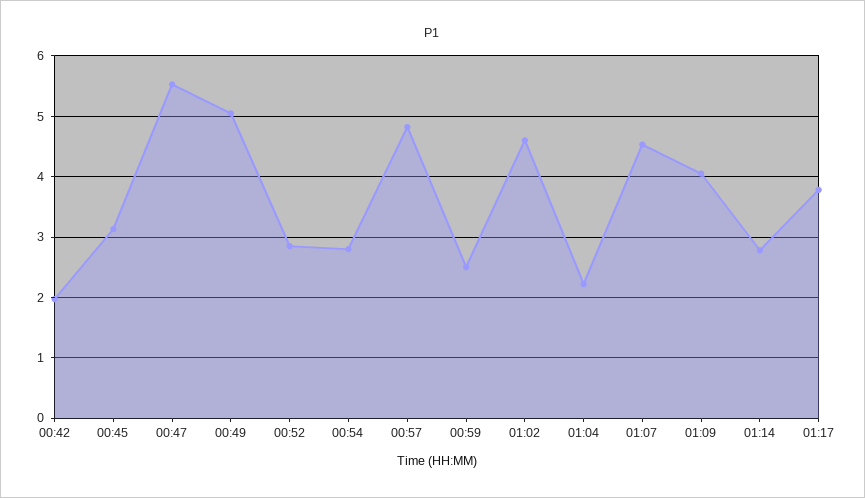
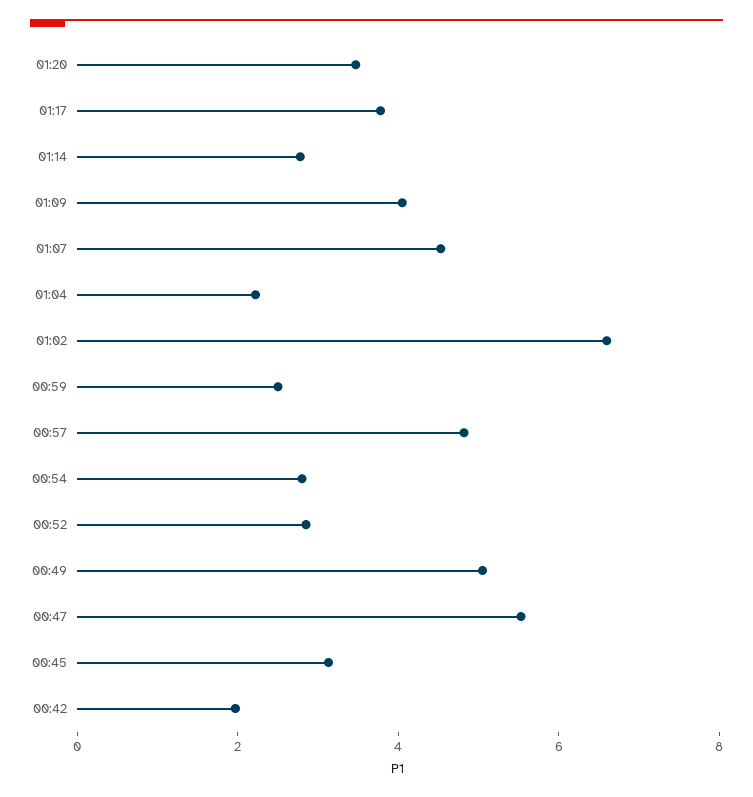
01:02: 4.6 -> 6.5
01:20: none -> 3.5

